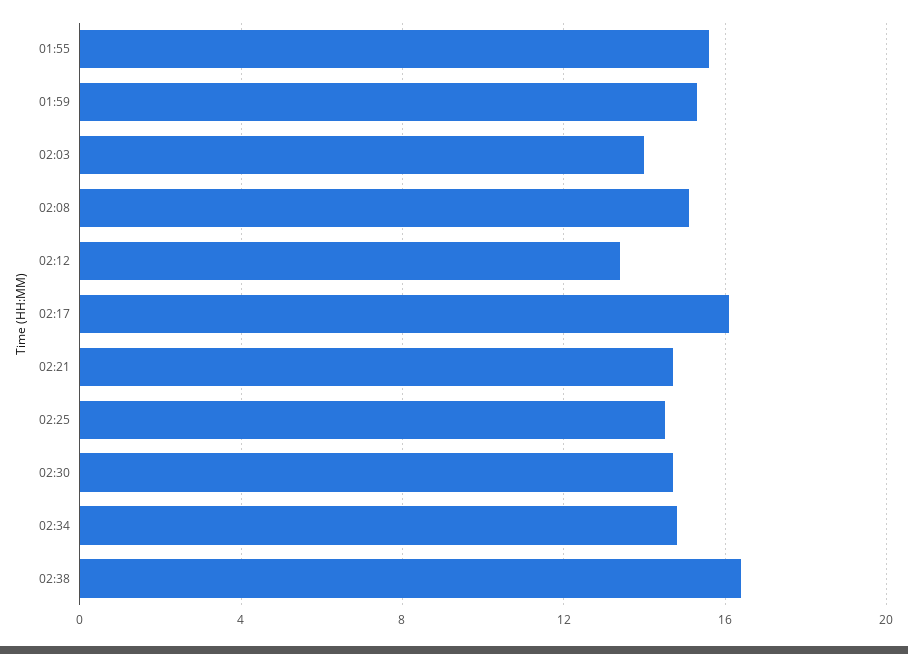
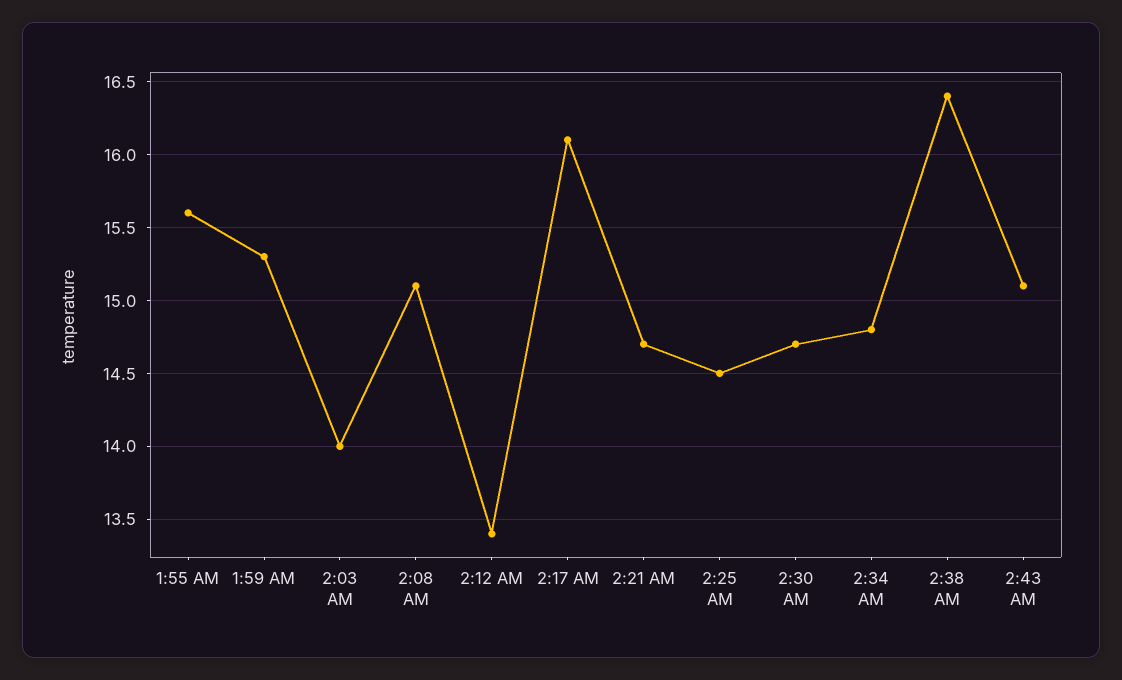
2:43 AM: none -> 15.1

